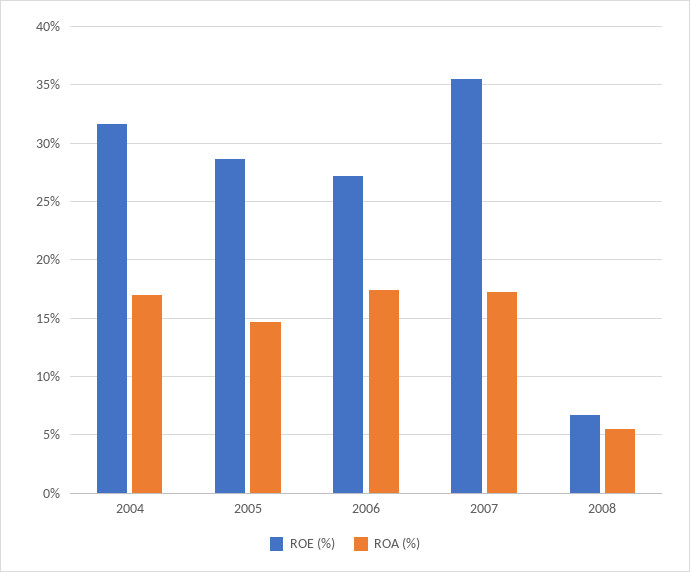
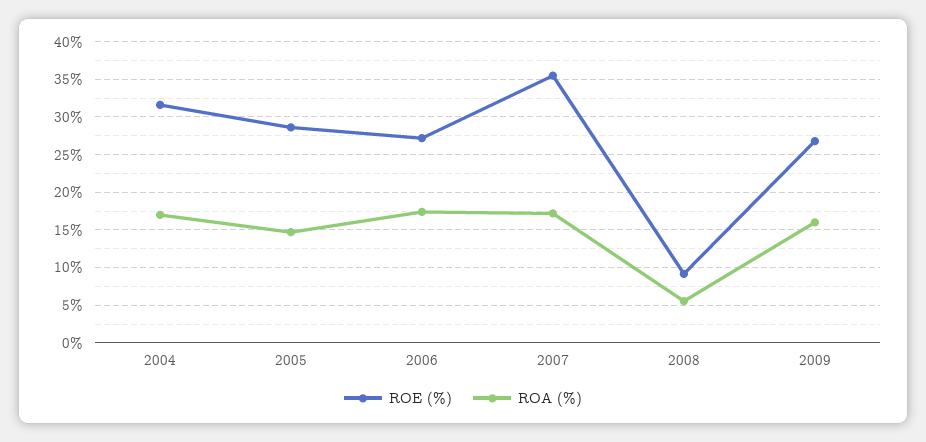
ROE (%), 2008: 7 -> 9
ROE (%), 2009: none -> 27
ROA (%), 2009: none -> 16

